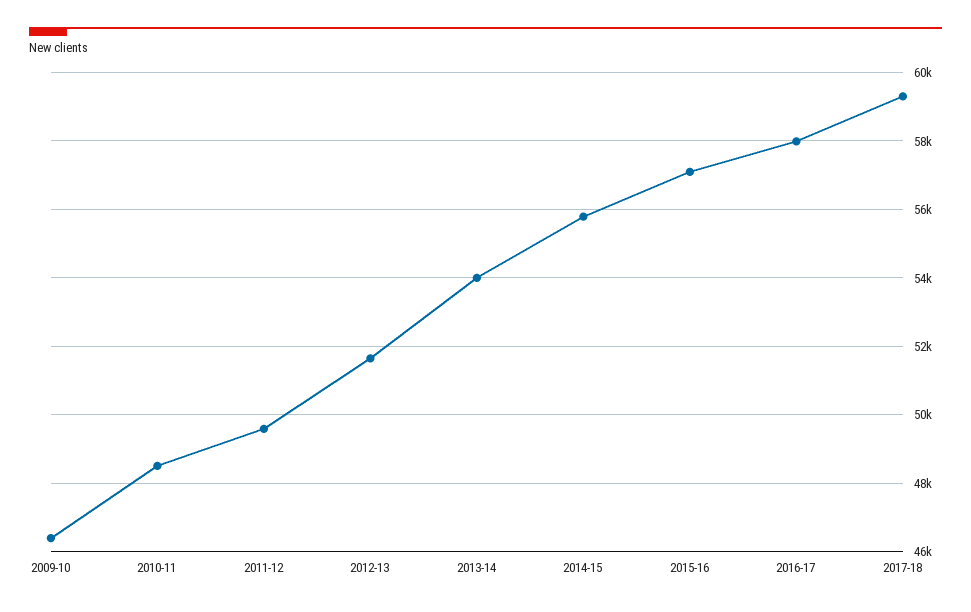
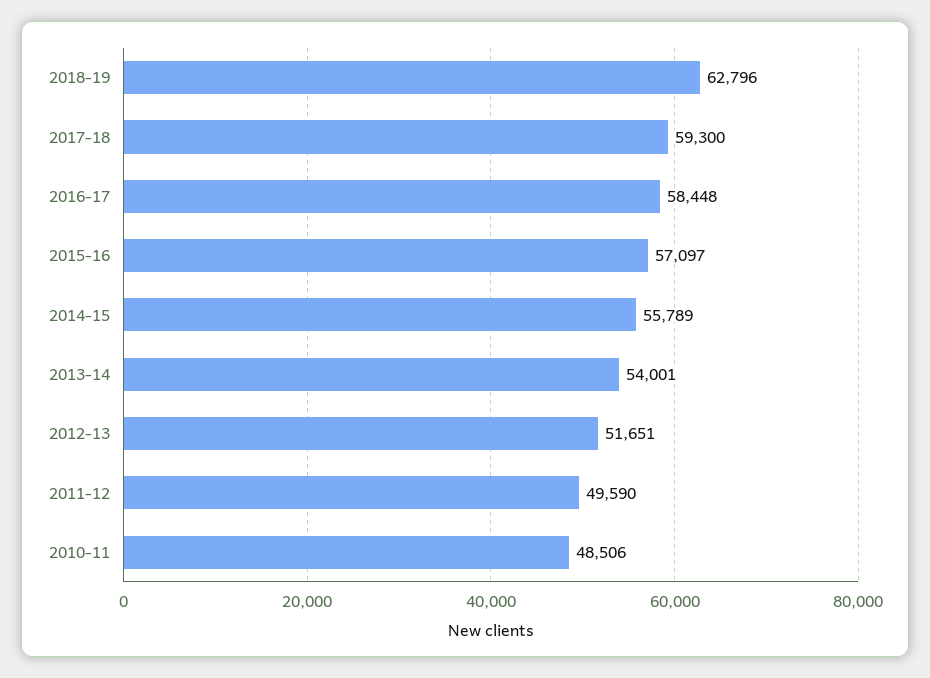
2009-10: 46400 -> none
2016-17: 58000 -> 58448
2018-19: none -> 62796

